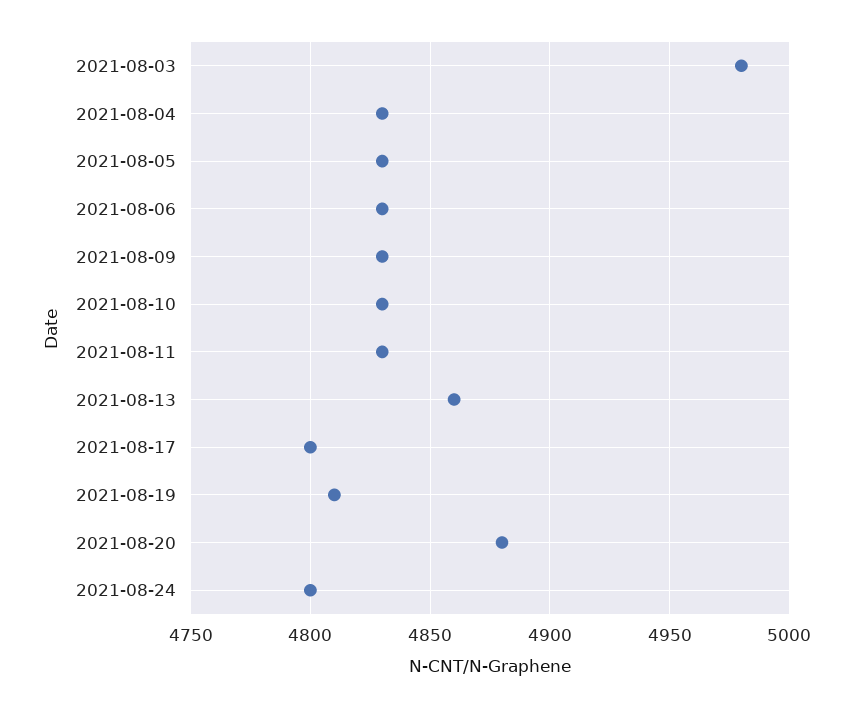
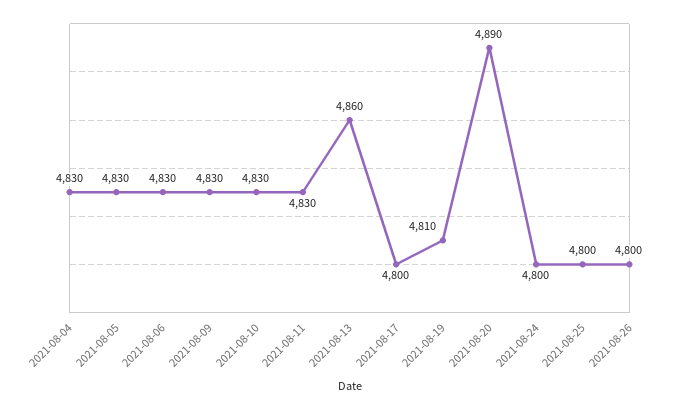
2021-08-03: 4980 -> none
2021-08-20: 4880 -> 4890
2021-08-25: none -> 4800
2021-08-26: none -> 4800

